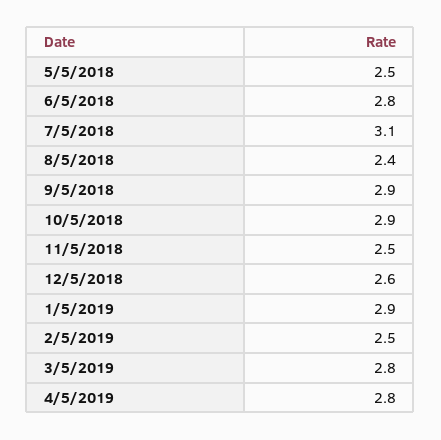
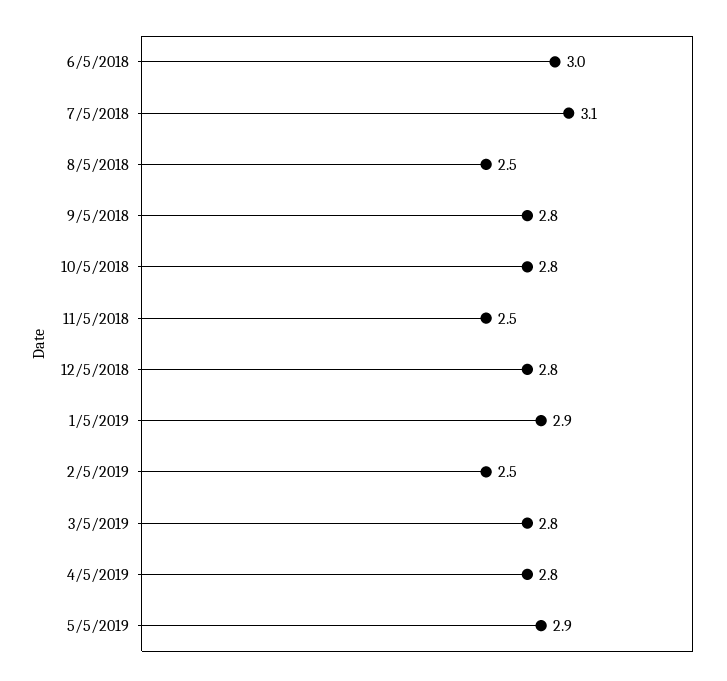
5/5/2018: 2.5 -> none
6/5/2018: 2.8 -> 3
8/5/2018: 2.4 -> 2.5
9/5/2018: 2.9 -> 2.8
10/5/2018: 2.9 -> 2.8
12/5/2018: 2.6 -> 2.8
5/5/2019: none -> 2.9

